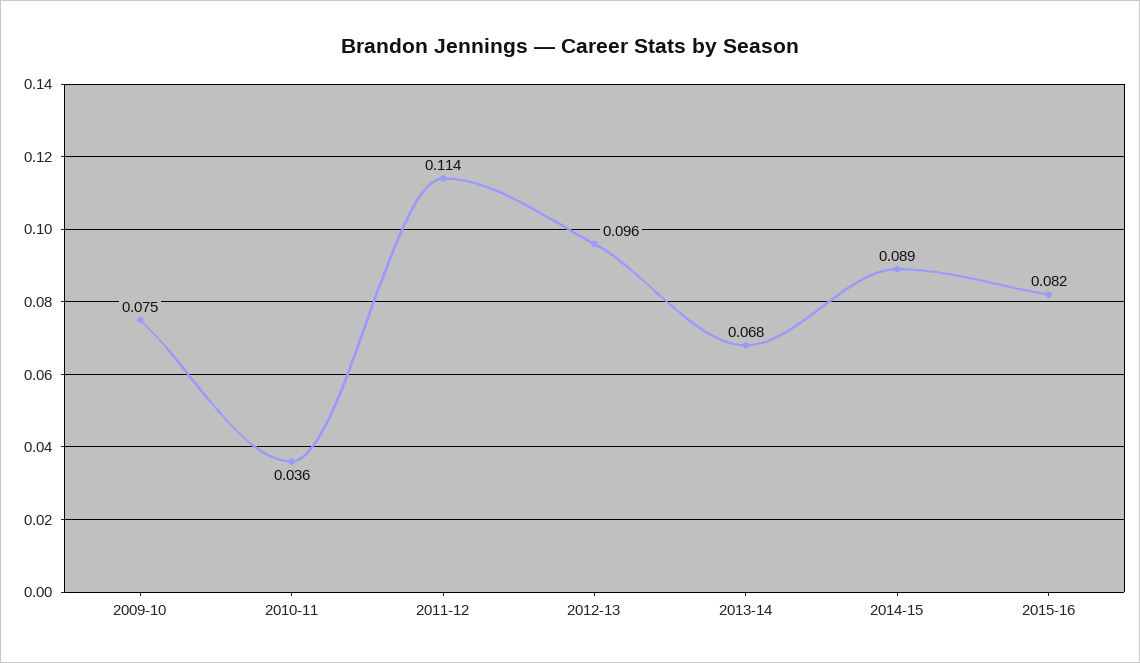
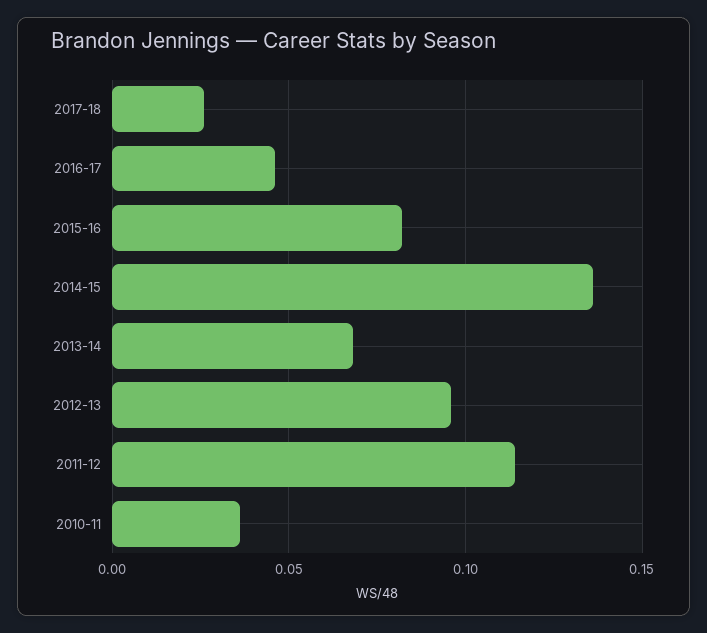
2009-10: 0.075 -> none
2014-15: 0.089 -> 0.135
2017-18: none -> 0.025
2016-17: none -> 0.045

